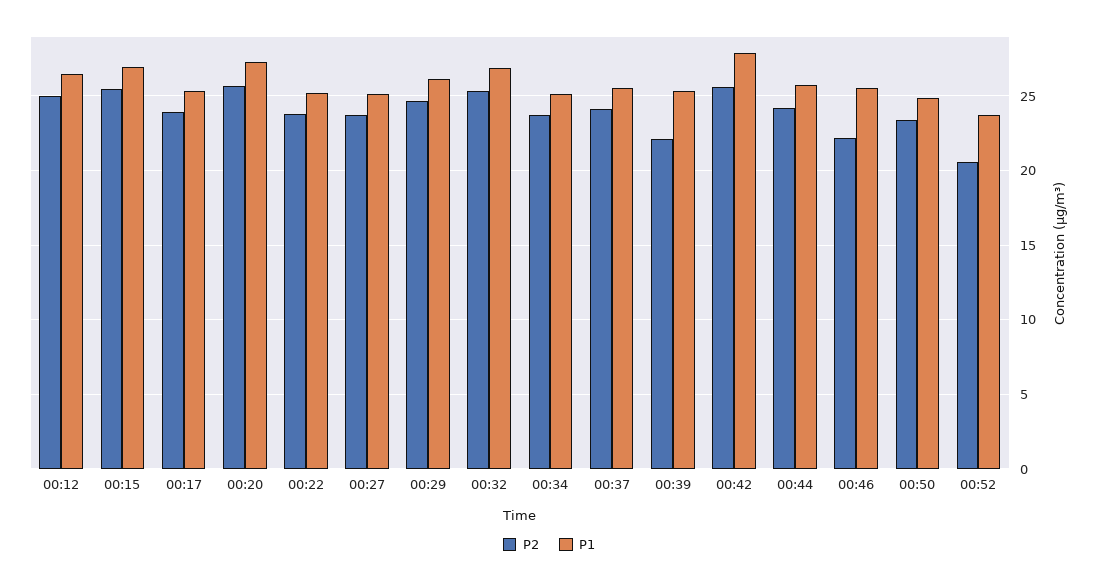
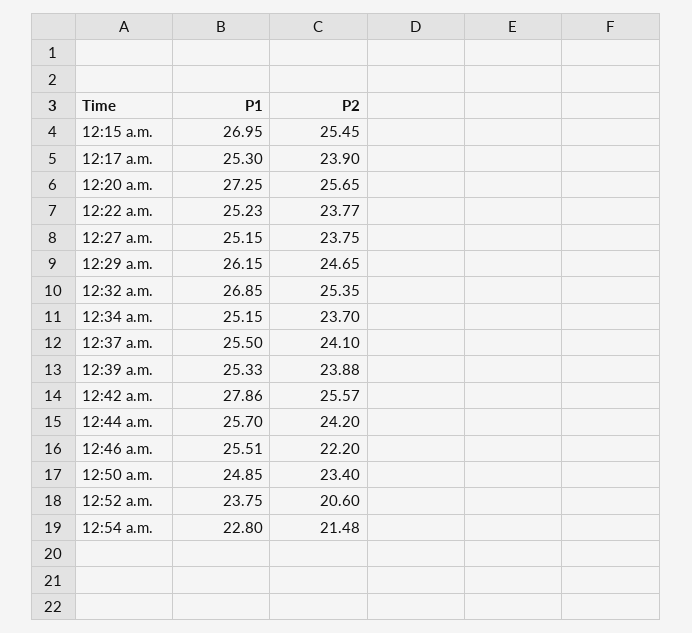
P2, 00:12: 25 -> none
P1, 00:12: 26.5 -> none
P2, 00:39: 22 -> 23.88
P1, 12:54 a.m.: none -> 22.8
P2, 12:54 a.m.: none -> 21.48

